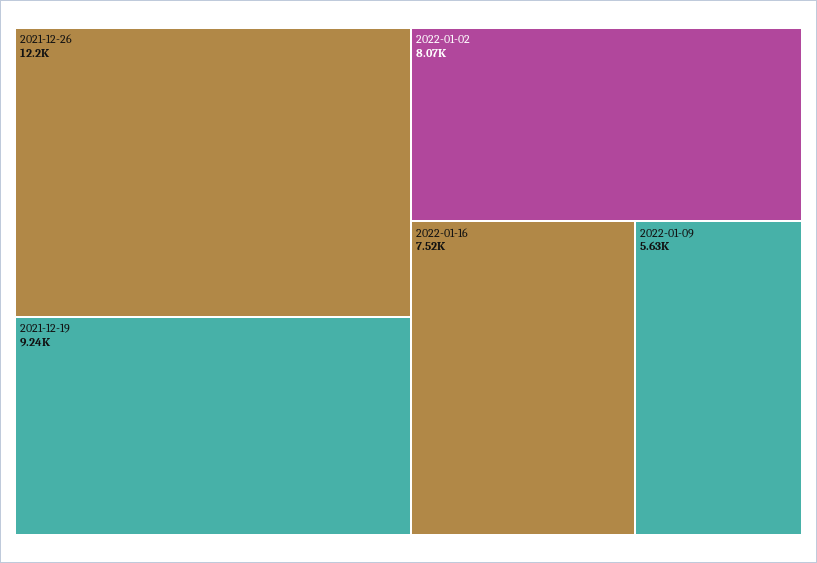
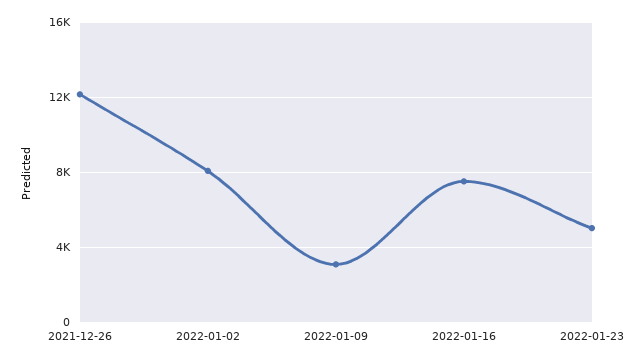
2021-12-19: 9240 -> none
2022-01-09: 5630 -> 3000
2022-01-23: none -> 5000

